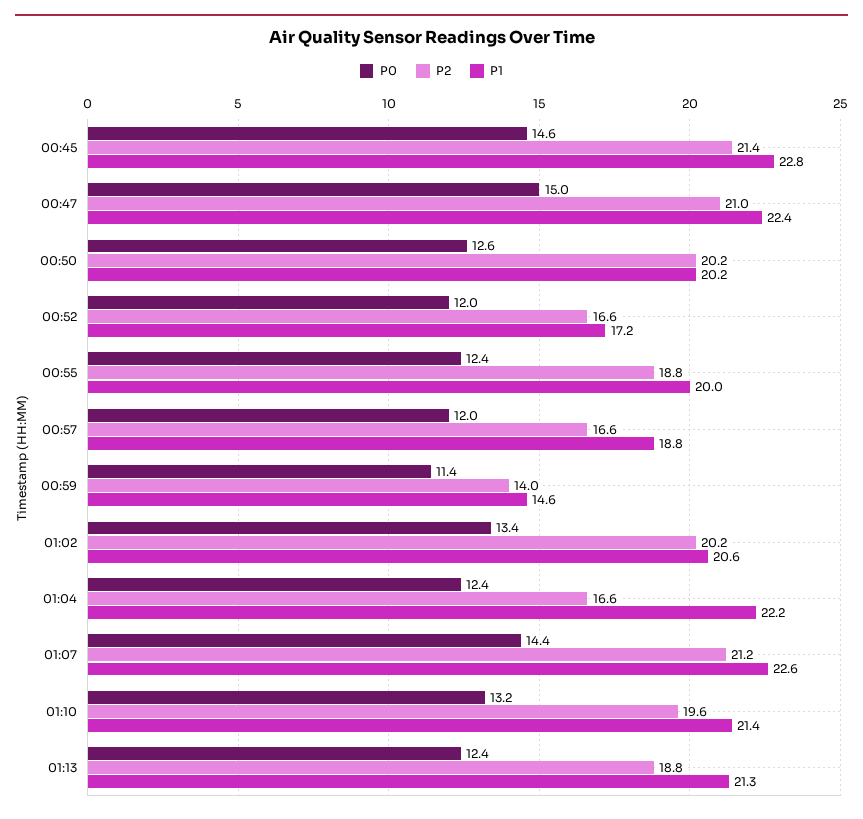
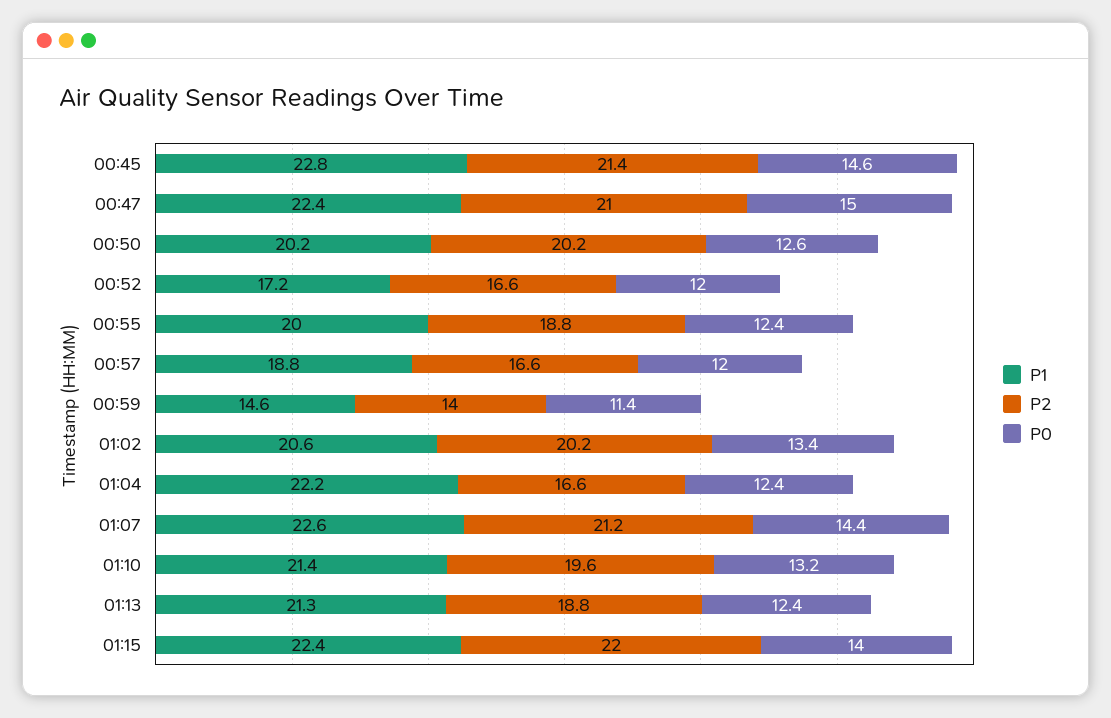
P1, 01:15: none -> 22.4
P2, 01:15: none -> 22
P0, 01:15: none -> 14

